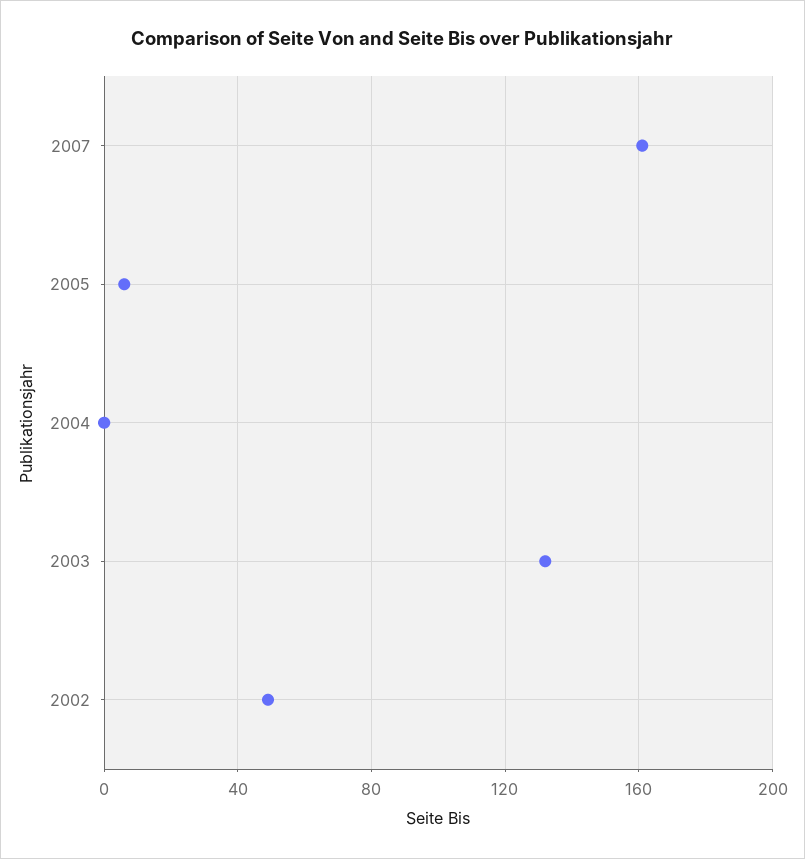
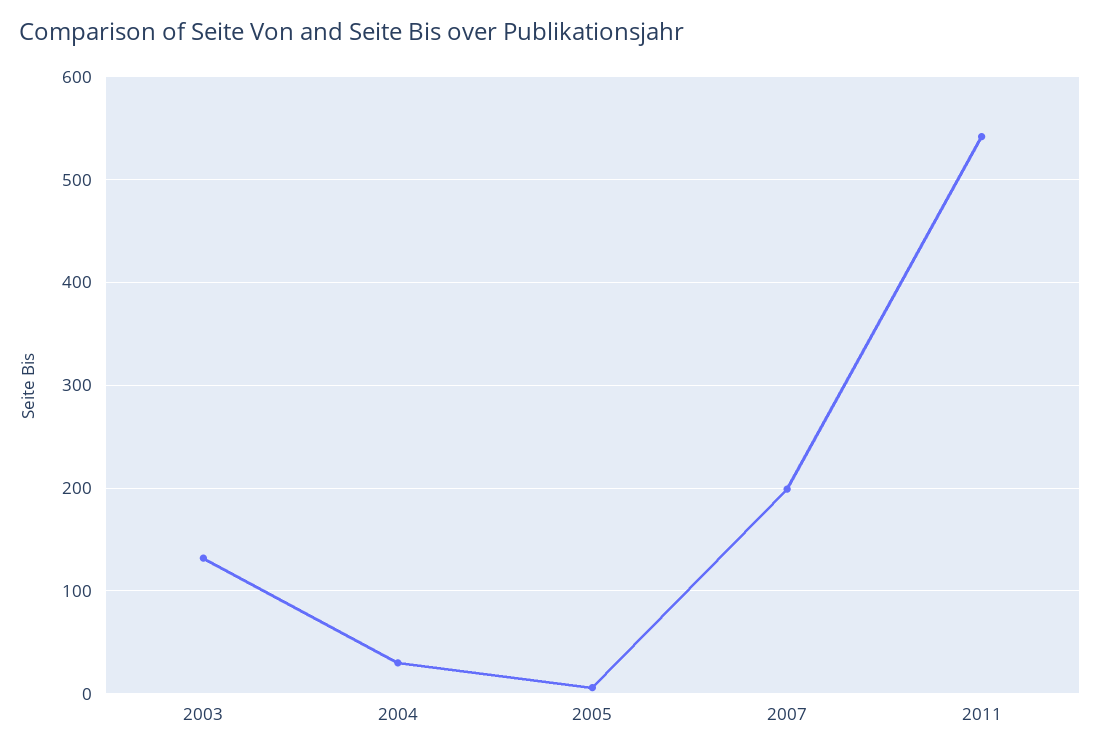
2007: 160 -> 200
2004: 0 -> 30
2002: 50 -> none
2011: none -> 540

